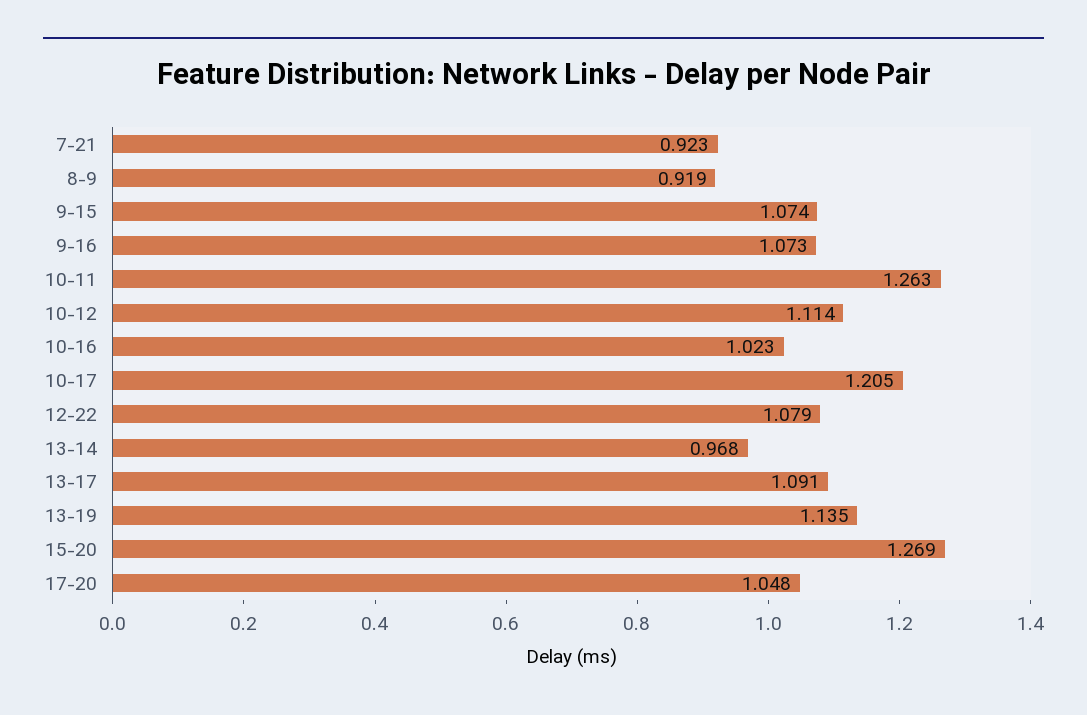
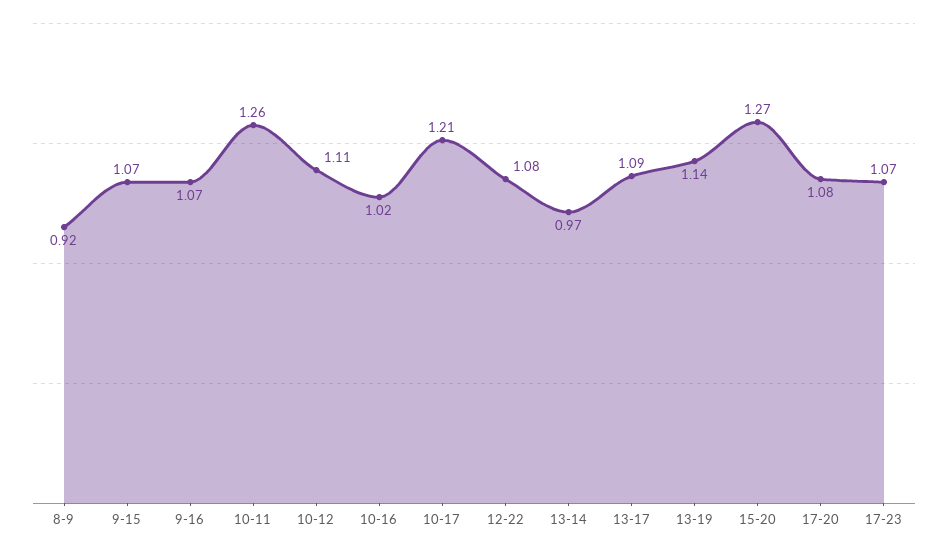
7-21: 0.923 -> none
17-20: 1.048 -> 1.08
17-23: none -> 1.07

